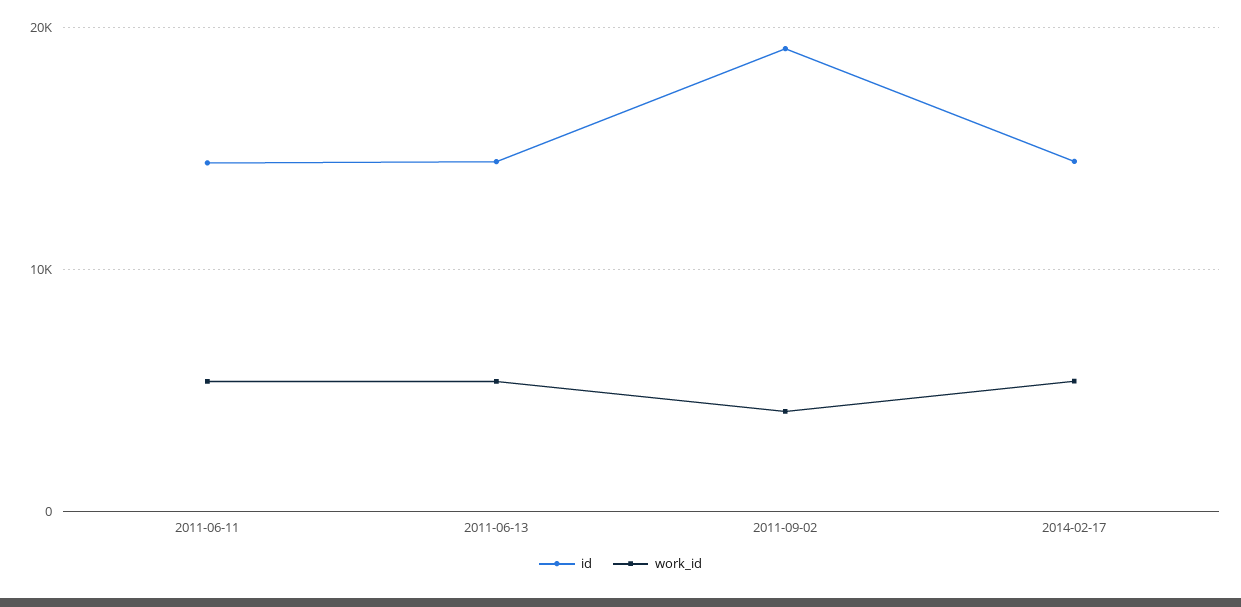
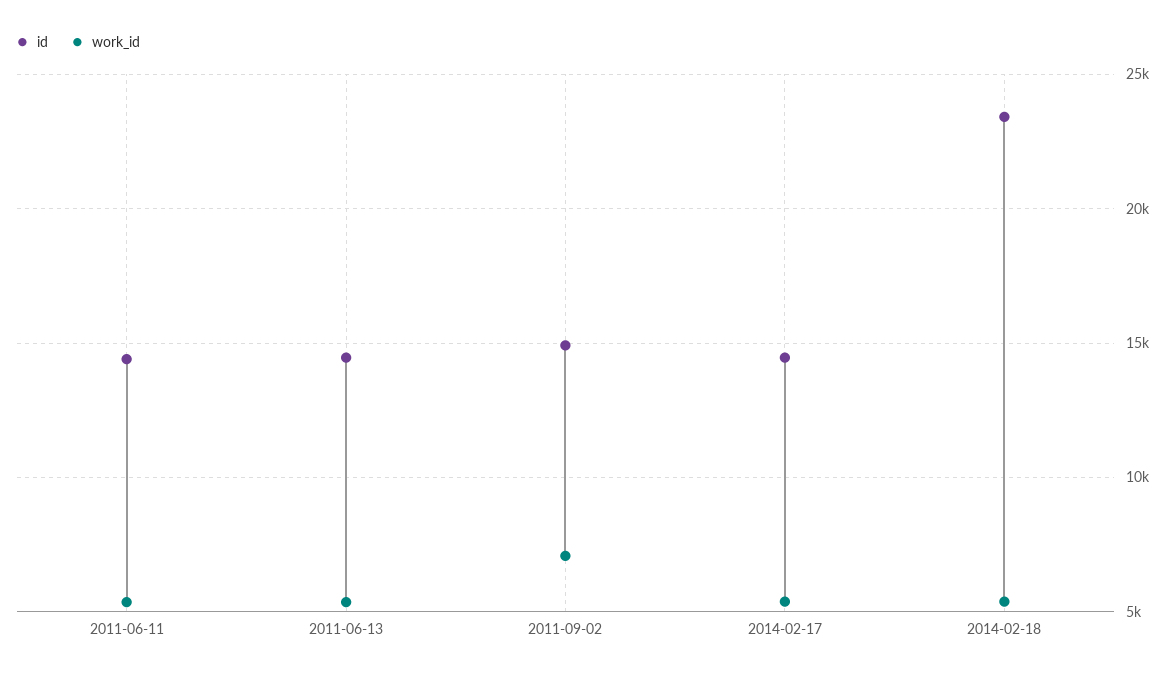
id, 2011-09-02: 19000 -> 15000
work_id, 2011-09-02: 4000 -> 7000
id, 2014-02-18: none -> 23500
work_id, 2014-02-18: none -> 5500

